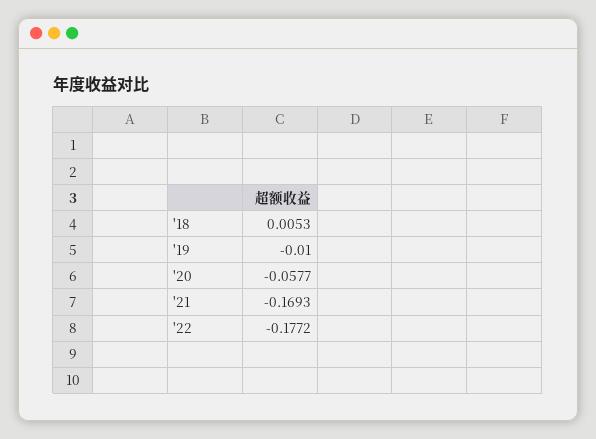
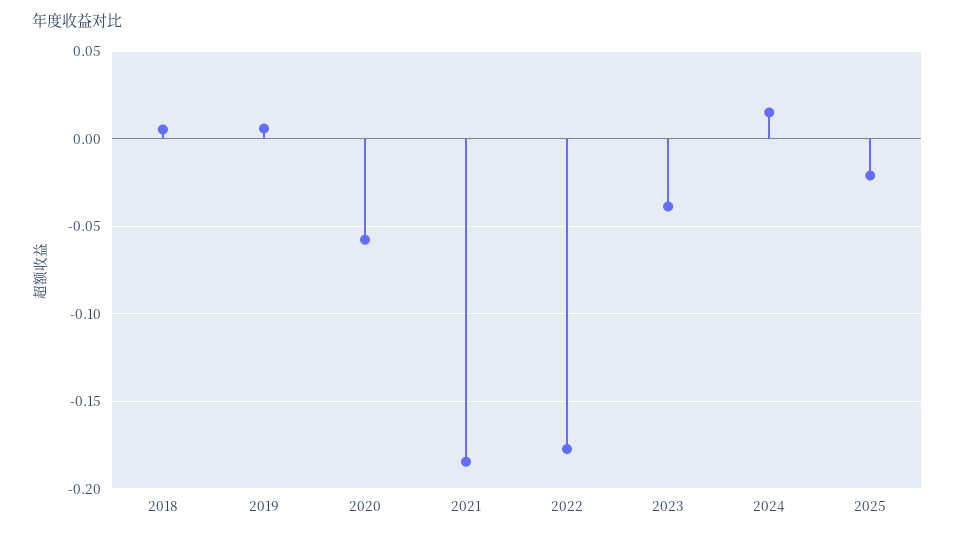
'19: -0.01 -> 0.005
'21: -0.1693 -> -0.185
2023: none -> -0.04
2024: none -> 0.015
2025: none -> -0.02

